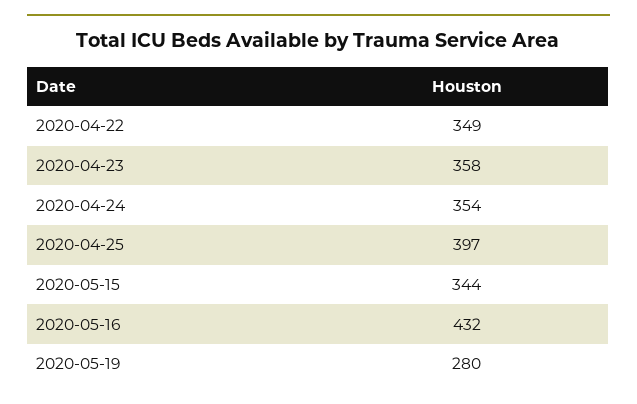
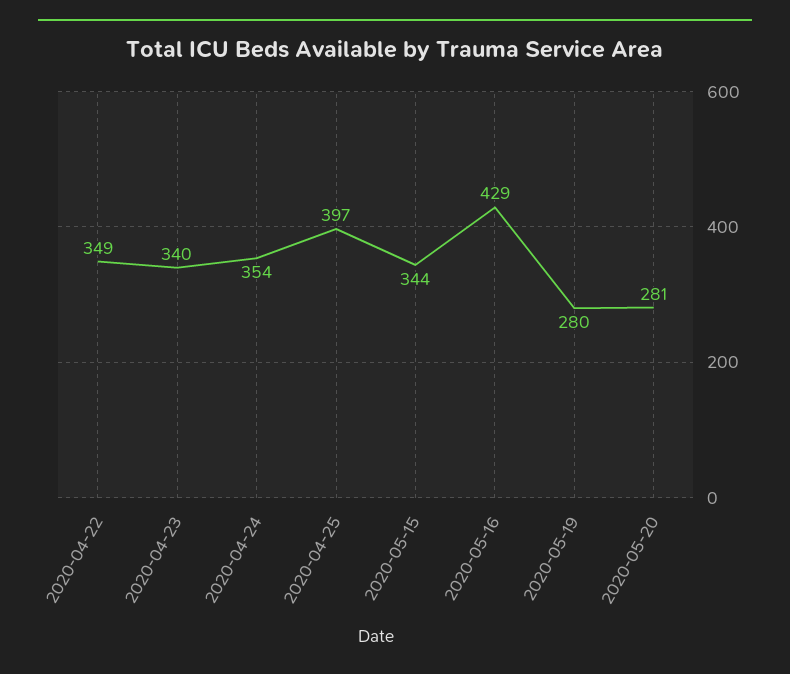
2020-04-23: 358 -> 340
2020-05-16: 432 -> 429
2020-05-20: none -> 281

